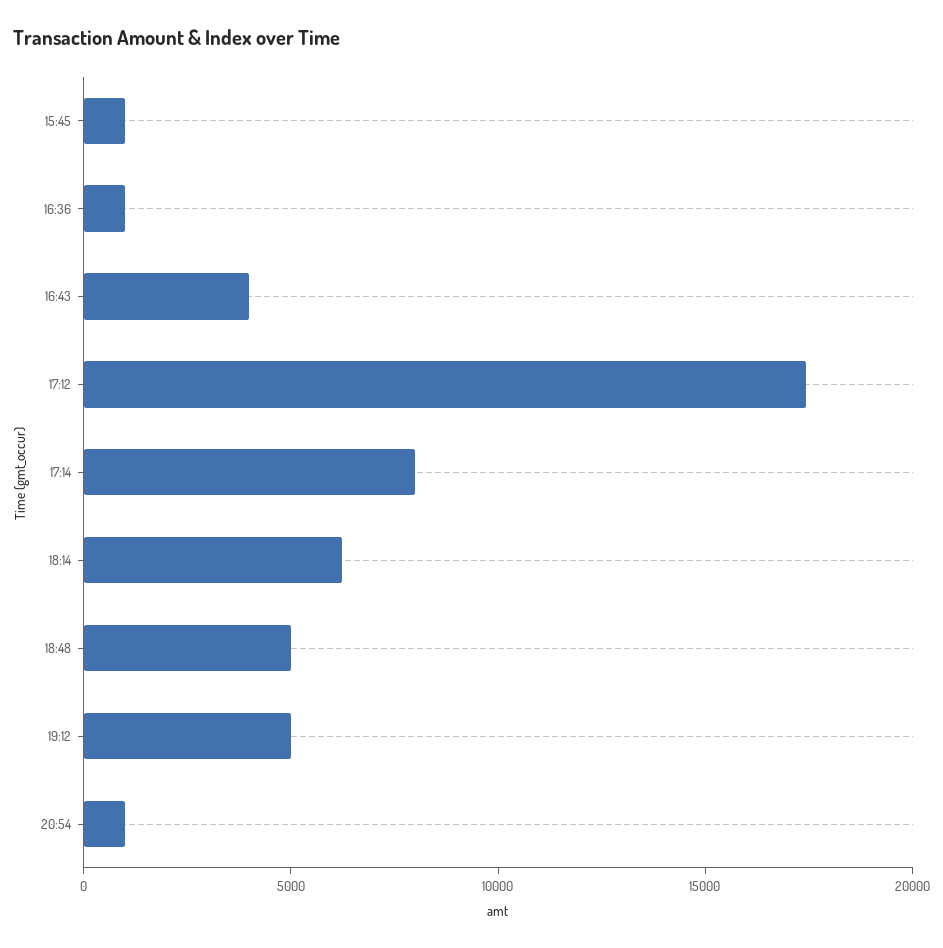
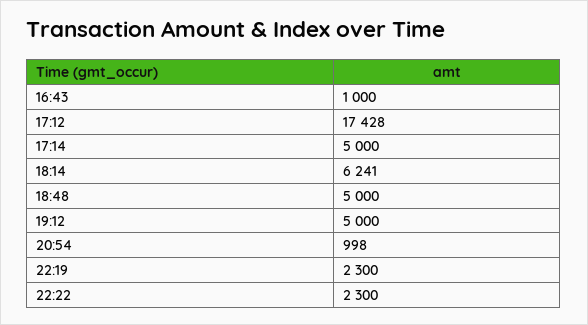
15:45: 1000 -> none
16:36: 1000 -> none
16:43: 4000 -> 1000
17:14: 8000 -> 5000
22:19: none -> 2300
22:22: none -> 2300

